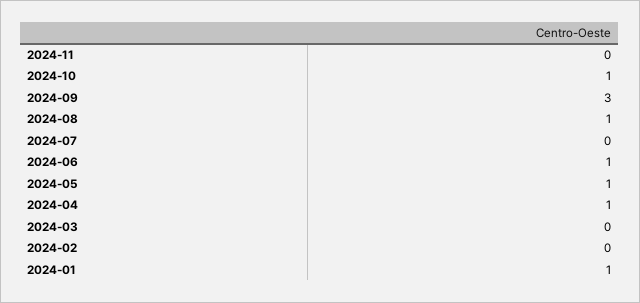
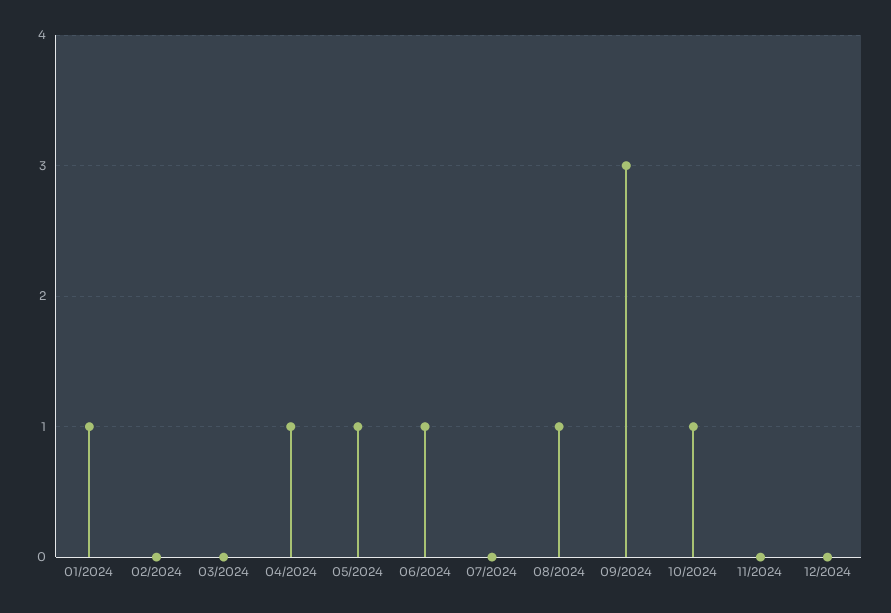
12/2024: none -> 0

